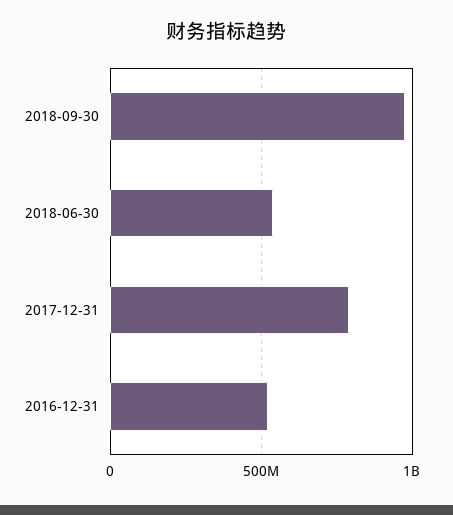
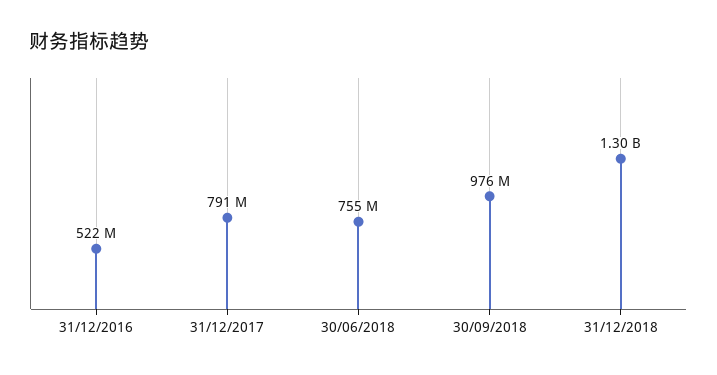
2018-06-30: 550000000 -> 755000000
31/12/2018: none -> 1300000000

